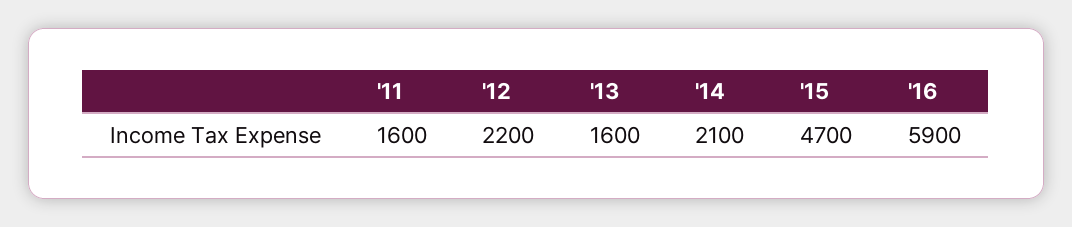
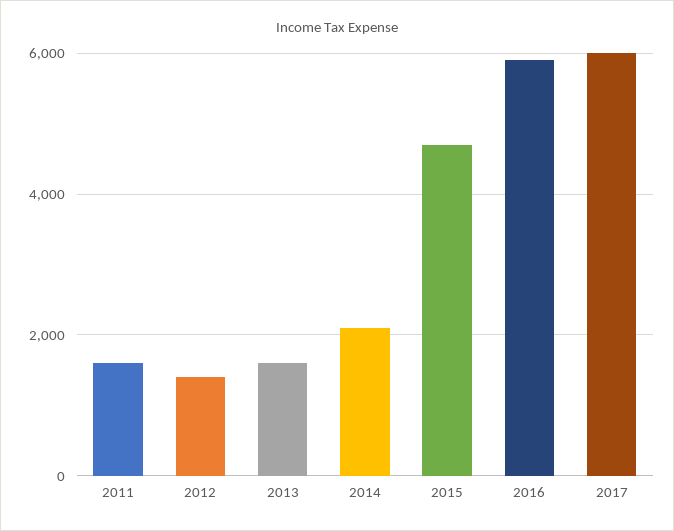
'12: 2200 -> 1400
2017: none -> 6000

